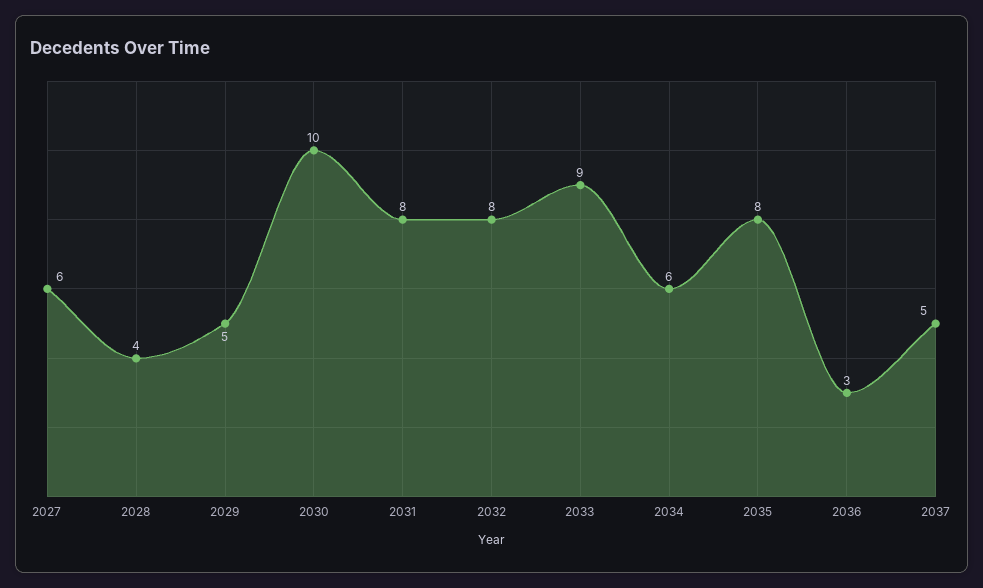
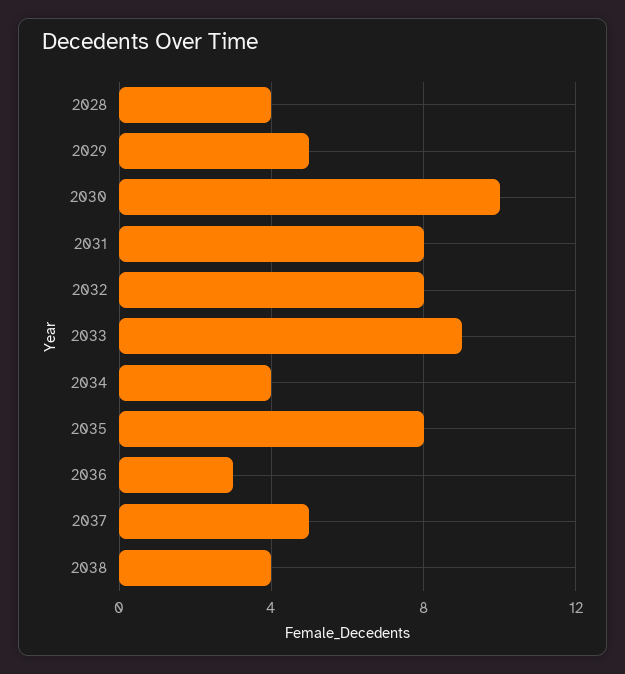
2027: 6 -> none
2034: 6 -> 4
2038: none -> 4

